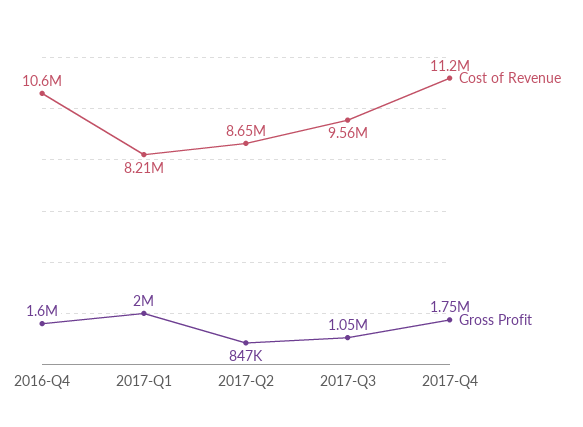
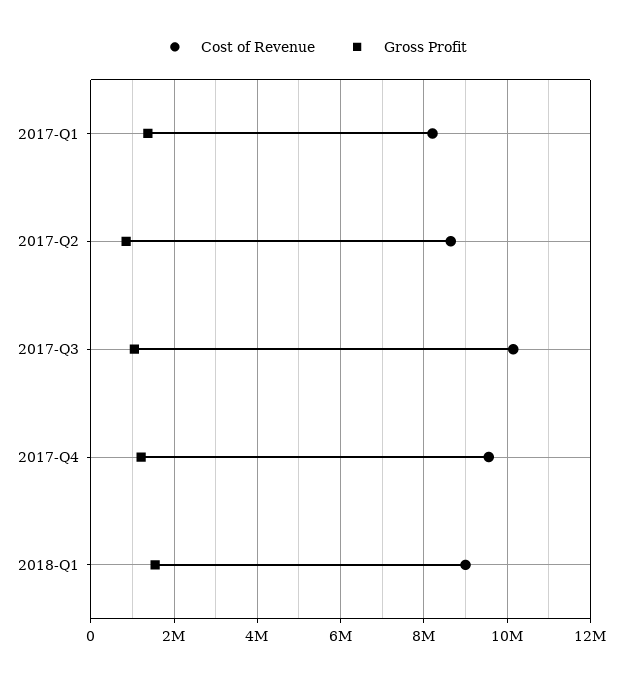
Cost of Revenue, 2016-Q4: 10600000 -> none
Gross Profit, 2016-Q4: 1600000 -> none
Gross Profit, 2017-Q1: 2000000 -> 1400000
Cost of Revenue, 2017-Q3: 9560000 -> 10200000
Cost of Revenue, 2017-Q4: 11200000 -> 9600000
Gross Profit, 2017-Q4: 1750000 -> 1200000
Cost of Revenue, 2018-Q1: none -> 9000000
Gross Profit, 2018-Q1: none -> 1600000

